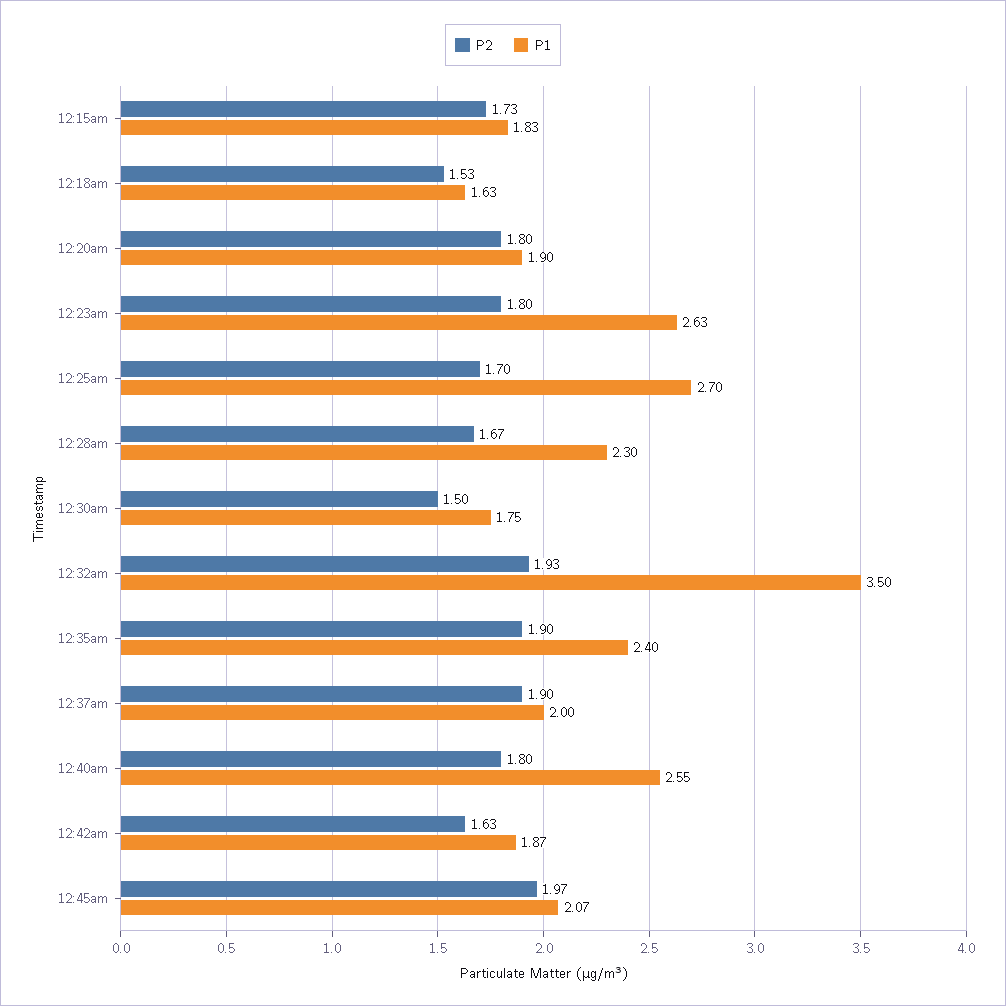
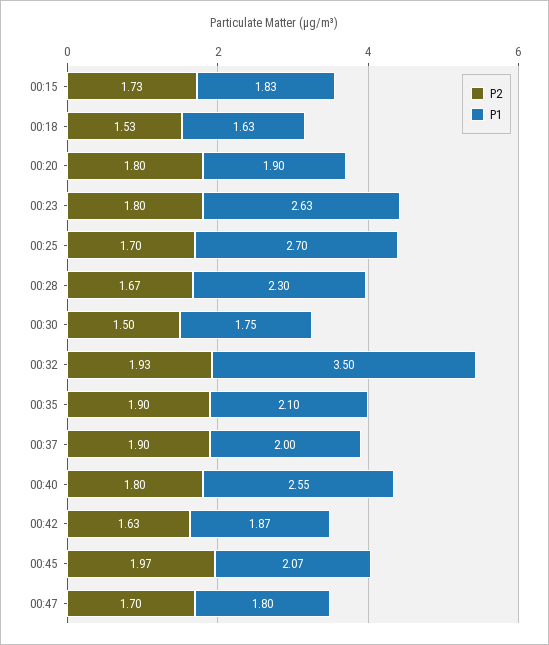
P1, 12:35am: 2.4 -> 2.1
P2, 00:47: none -> 1.7
P1, 00:47: none -> 1.8

